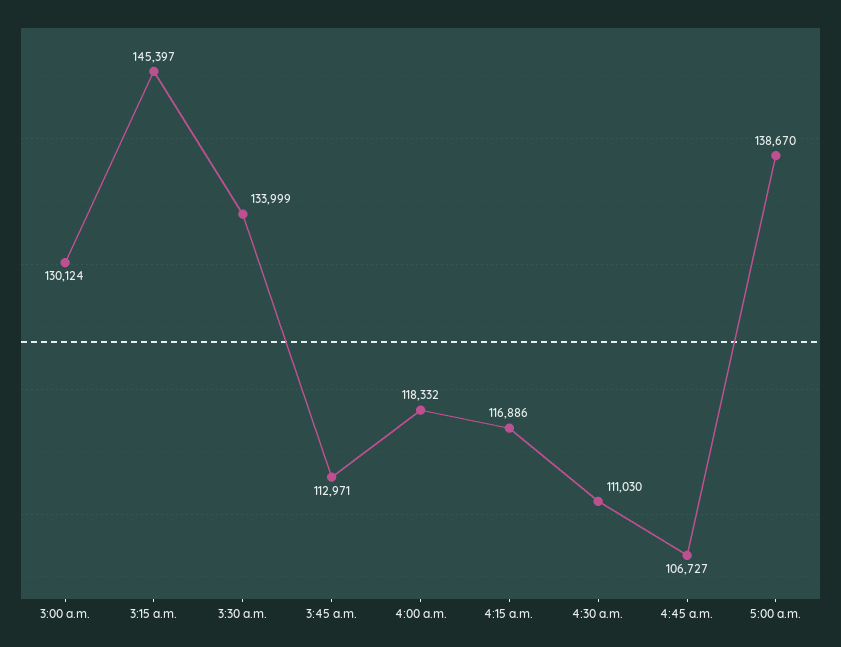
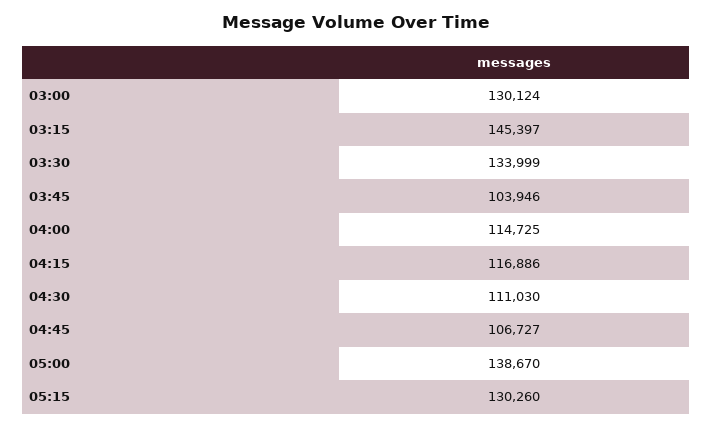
3:45 a.m.: 112971 -> 103946
4:00 a.m.: 118332 -> 114725
05:15: none -> 130260

